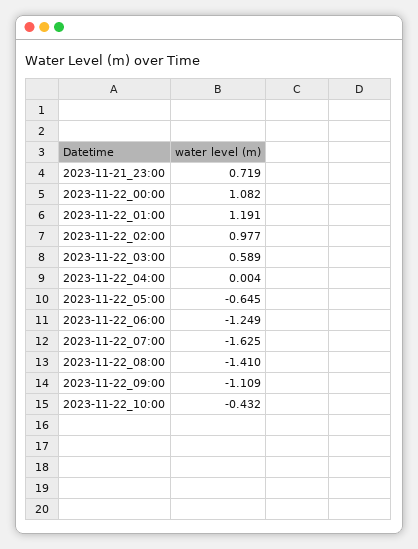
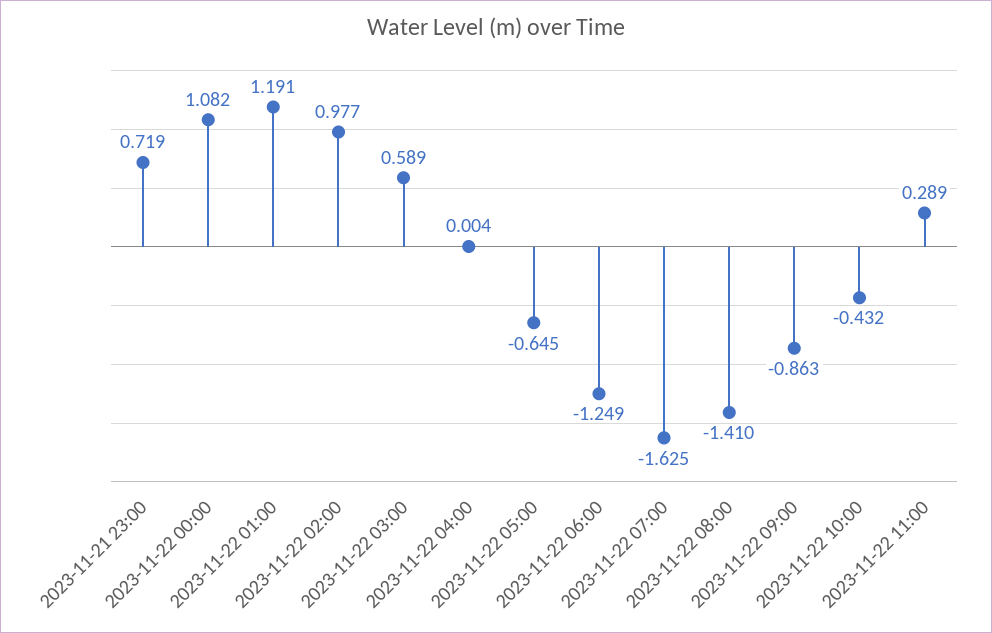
2023-11-22_09:00: -1.109 -> -0.863
2023-11-22 11:00: none -> 0.289

